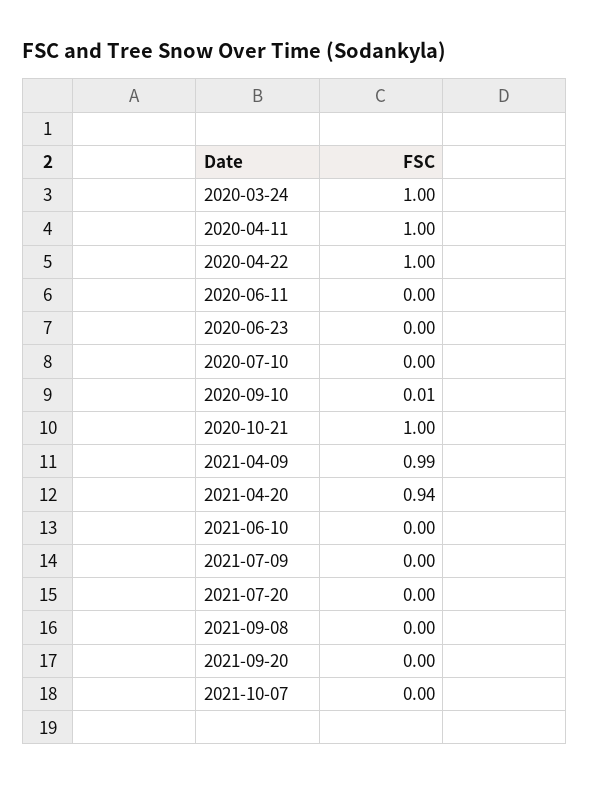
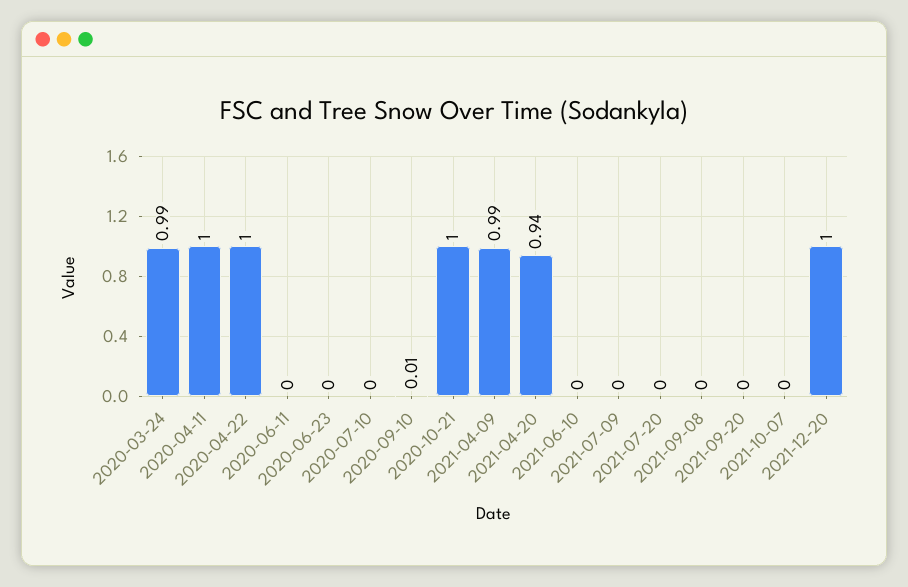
2020-03-24: 1 -> 0.99
2021-12-20: none -> 1

